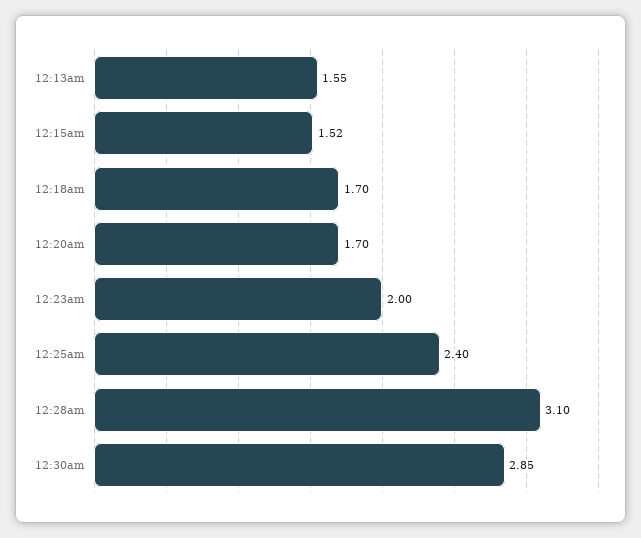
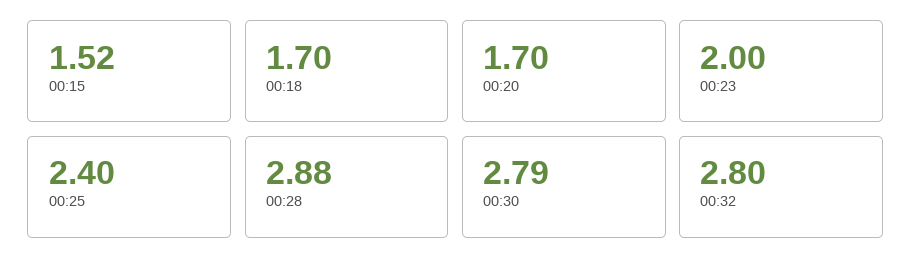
12:13am: 1.55 -> none
12:28am: 3.1 -> 2.88
12:30am: 2.85 -> 2.79
00:32: none -> 2.8

